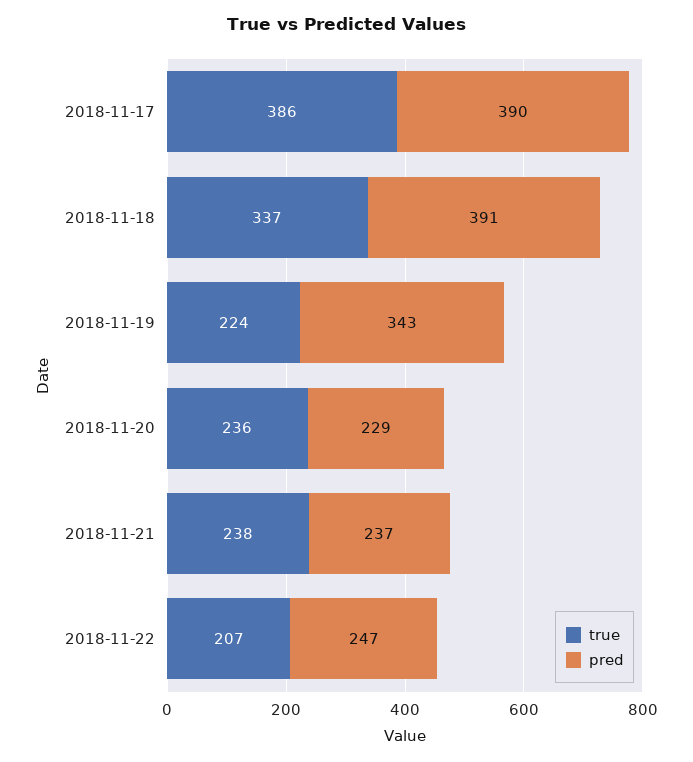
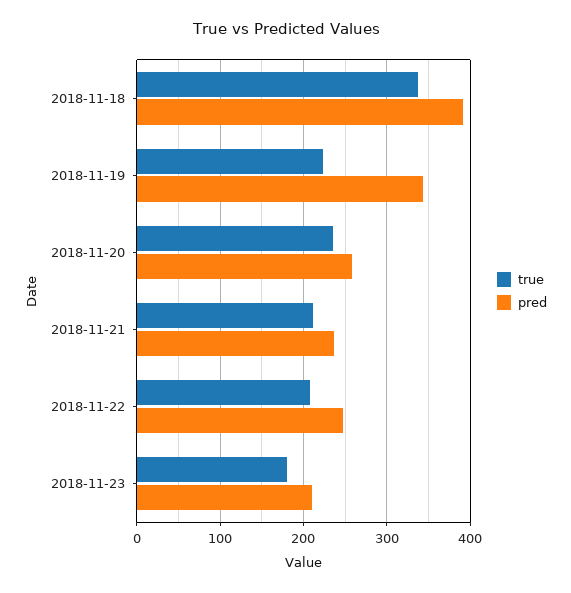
true, 2018-11-17: 386 -> none
pred, 2018-11-17: 390 -> none
pred, 2018-11-20: 229 -> 260
true, 2018-11-21: 238 -> 210
true, 2018-11-23: none -> 180
pred, 2018-11-23: none -> 210

